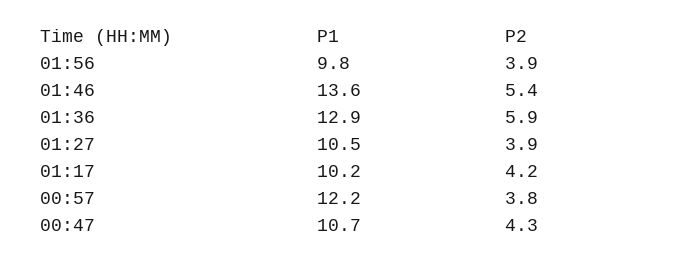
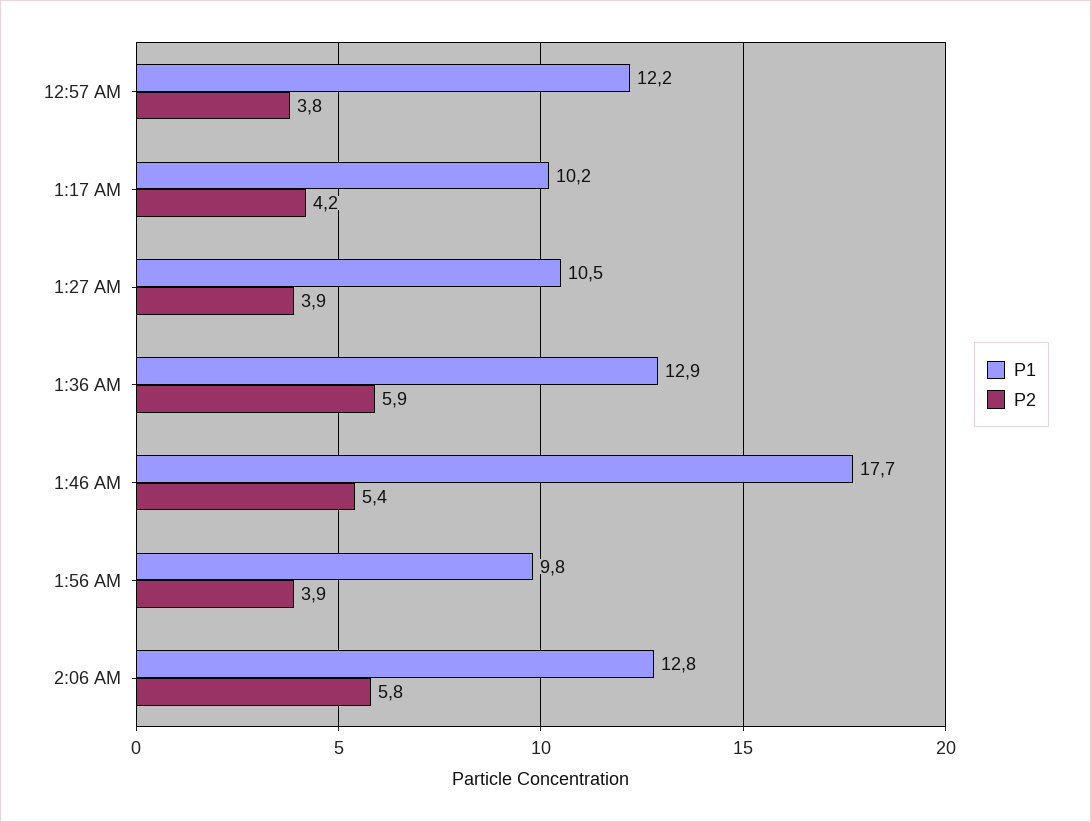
P1, 01:46: 13.6 -> 17.7
P1, 00:47: 10.7 -> none
P2, 00:47: 4.3 -> none
P1, 2:06 AM: none -> 12.8
P2, 2:06 AM: none -> 5.8

